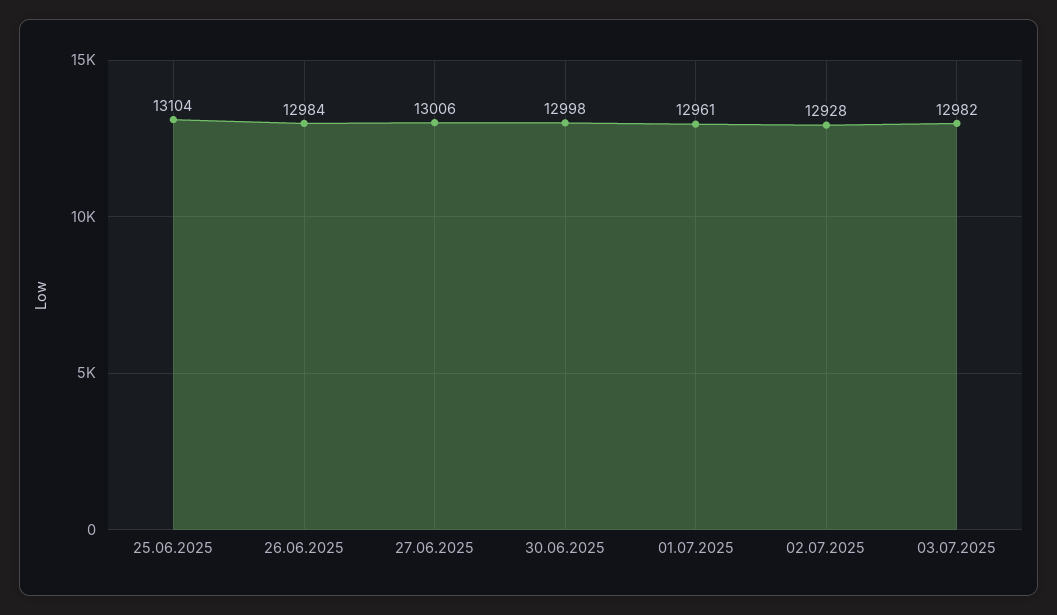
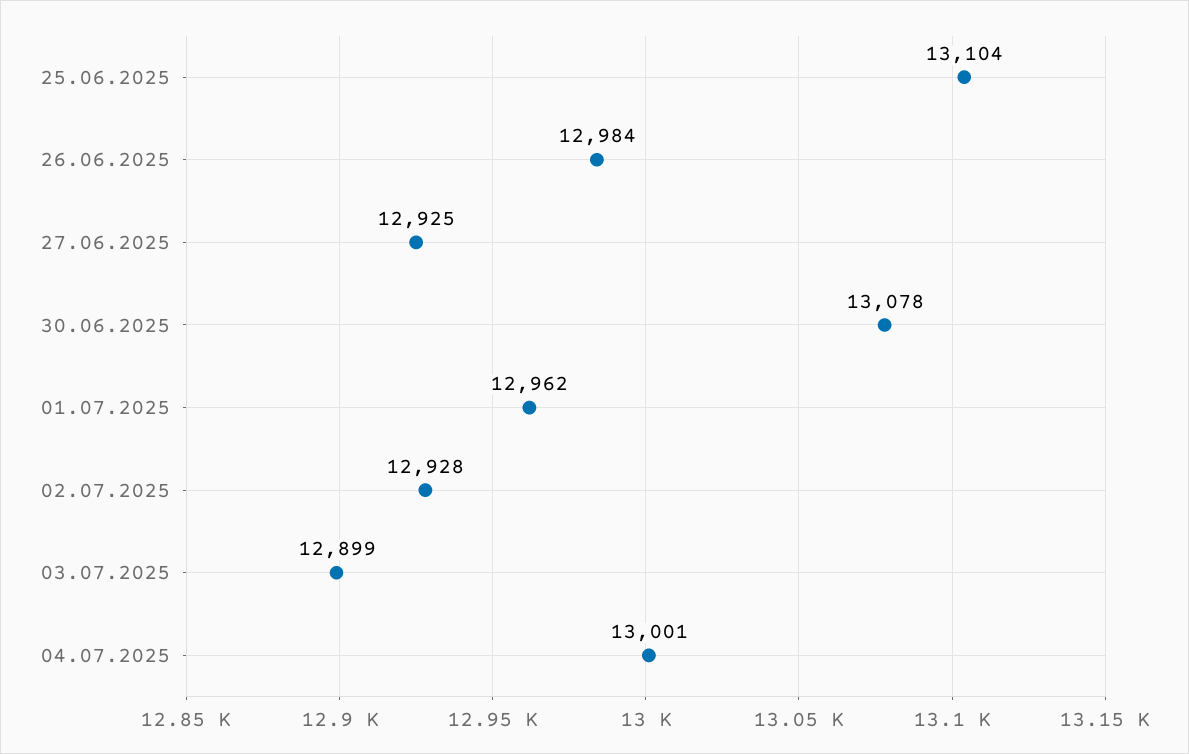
27.06.2025: 13006 -> 12925
30.06.2025: 12998 -> 13078
01.07.2025: 12961 -> 12962
03.07.2025: 12982 -> 12899
04.07.2025: none -> 13001

